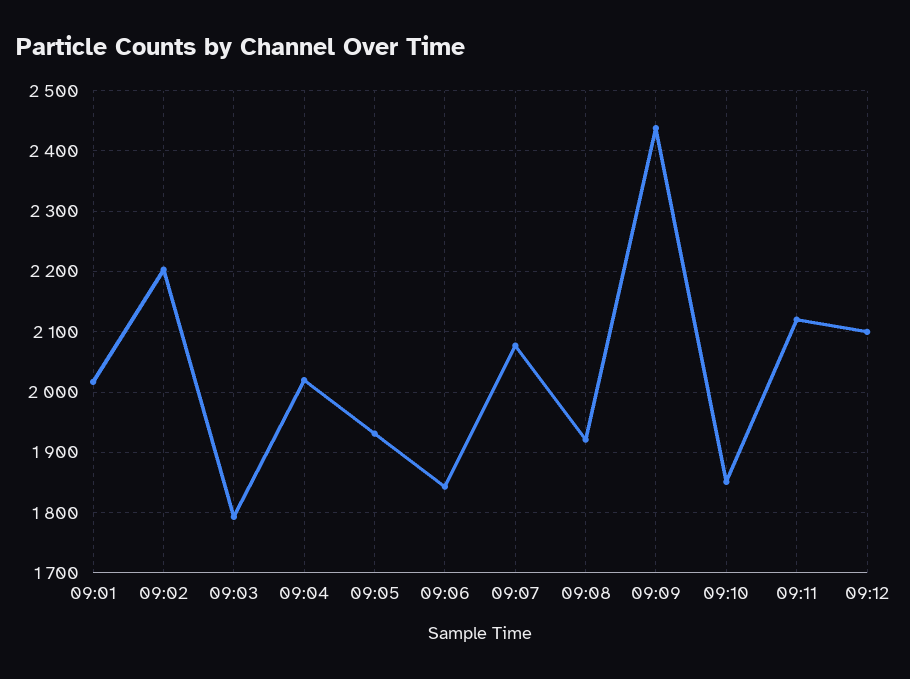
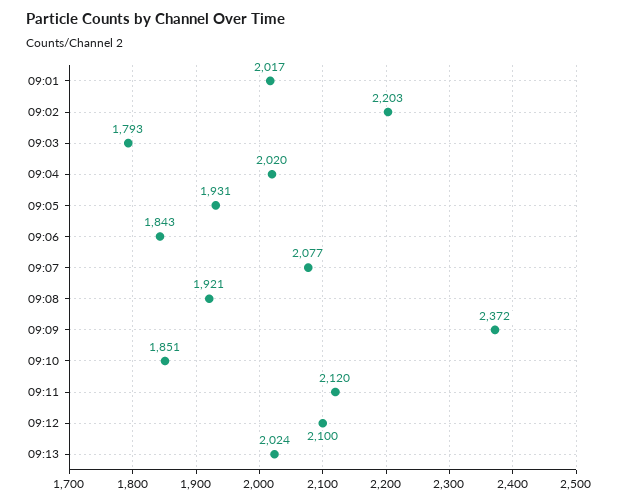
09:09: 2440 -> 2372
09:13: none -> 2024

